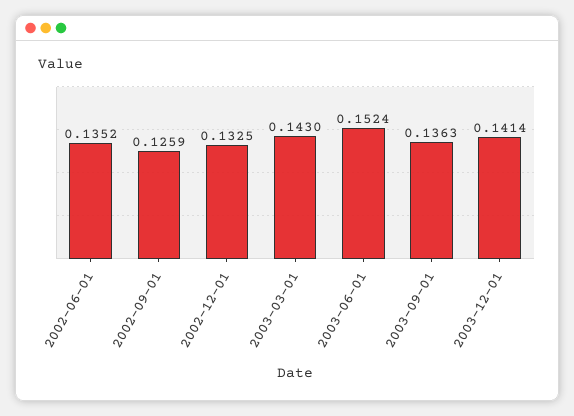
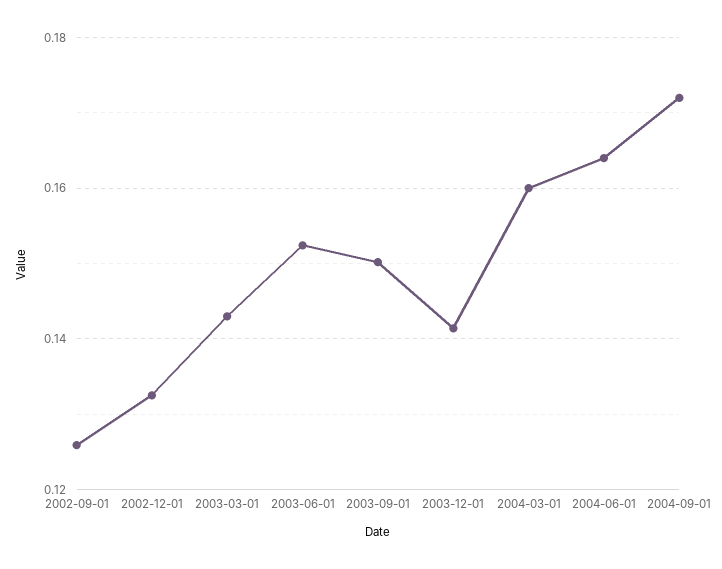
2002-06-01: 0.1352 -> none
2003-09-01: 0.1363 -> 0.15
2004-03-01: none -> 0.16
2004-06-01: none -> 0.164
2004-09-01: none -> 0.172

